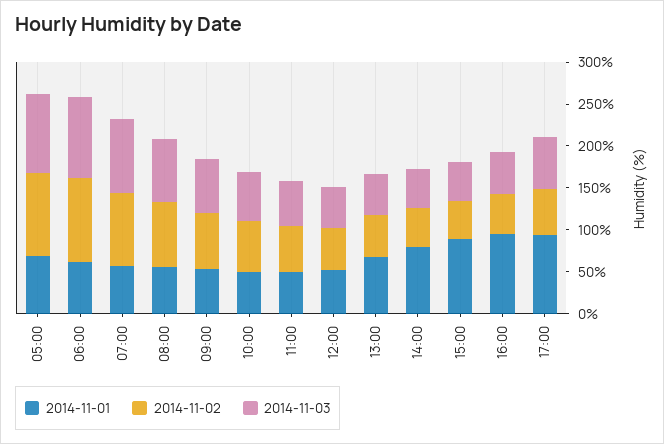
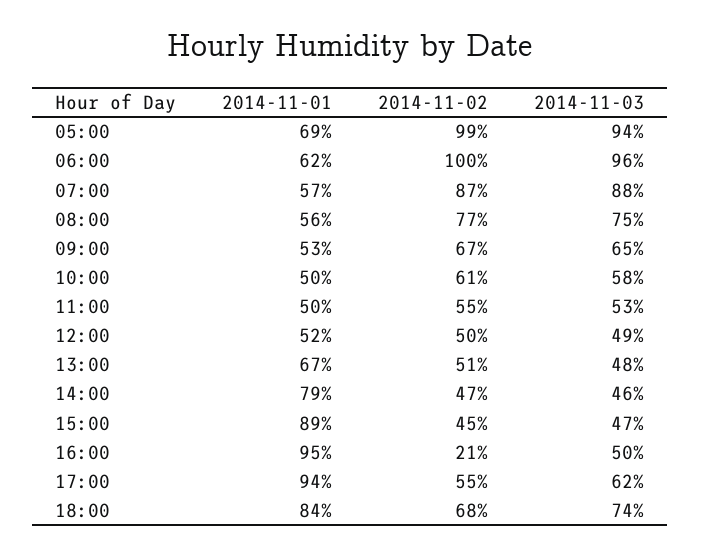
2014-11-02, 16:00: 50 -> 21
2014-11-01, 18:00: none -> 84
2014-11-02, 18:00: none -> 68
2014-11-03, 18:00: none -> 74

